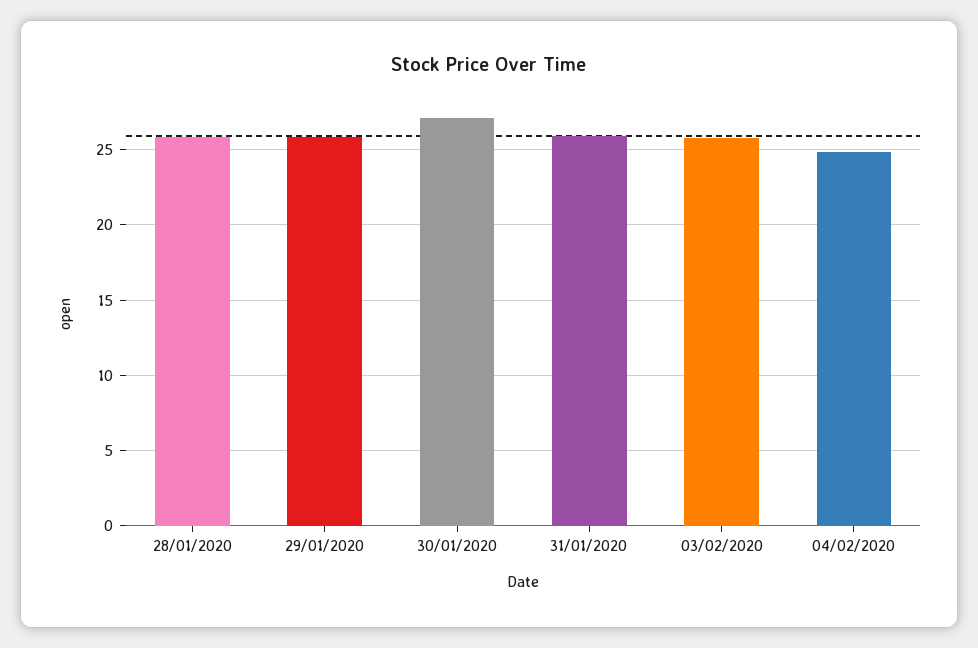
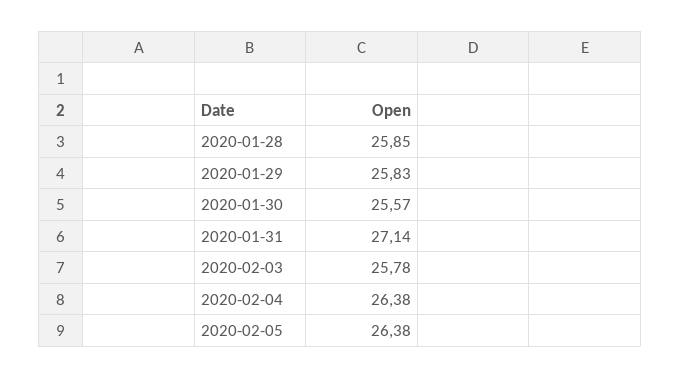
30/01/2020: 27 -> 25.57
31/01/2020: 26 -> 27.14
04/02/2020: 25 -> 26.38
2020-02-05: none -> 26.38

